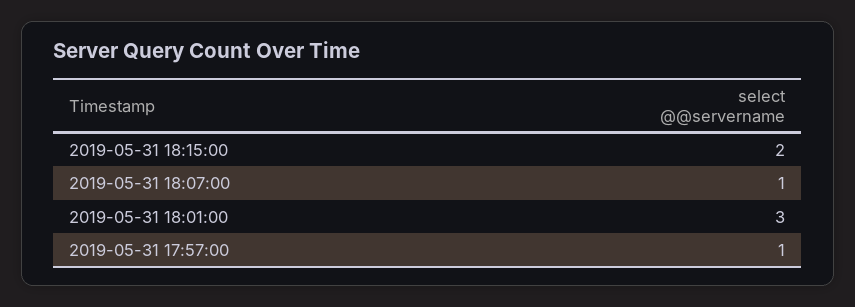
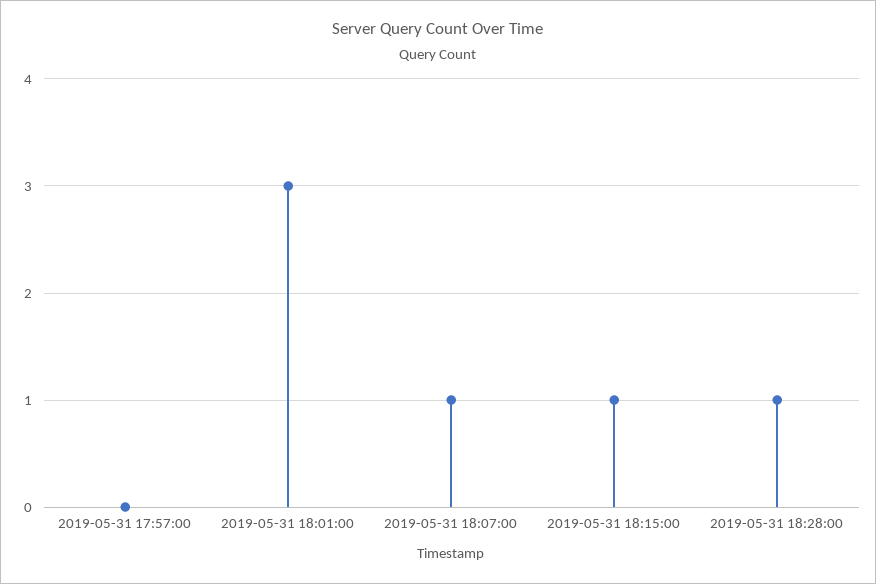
2019-05-31 18:15:00: 2 -> 1
2019-05-31 17:57:00: 1 -> 0
2019-05-31 18:28:00: none -> 1

